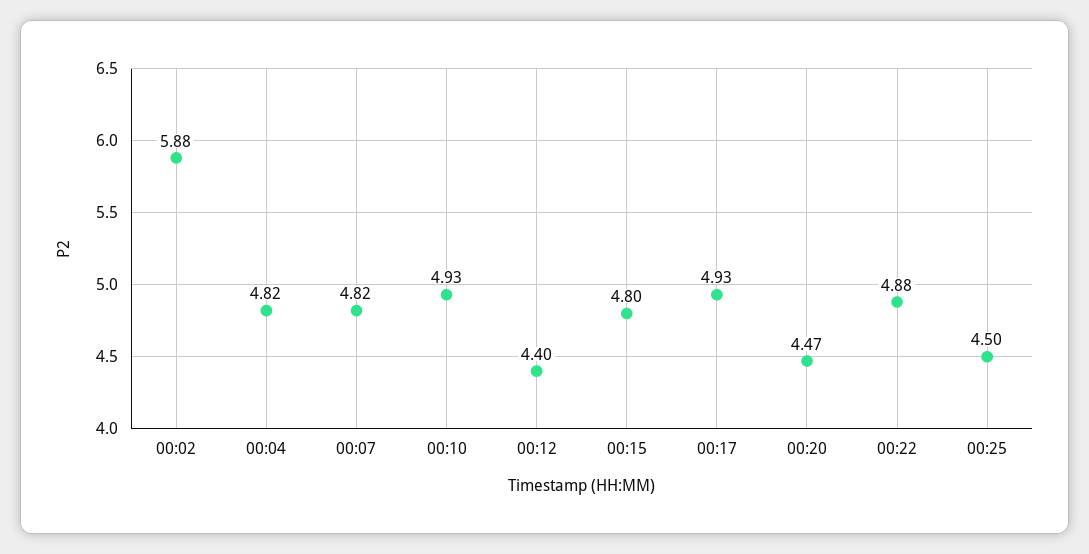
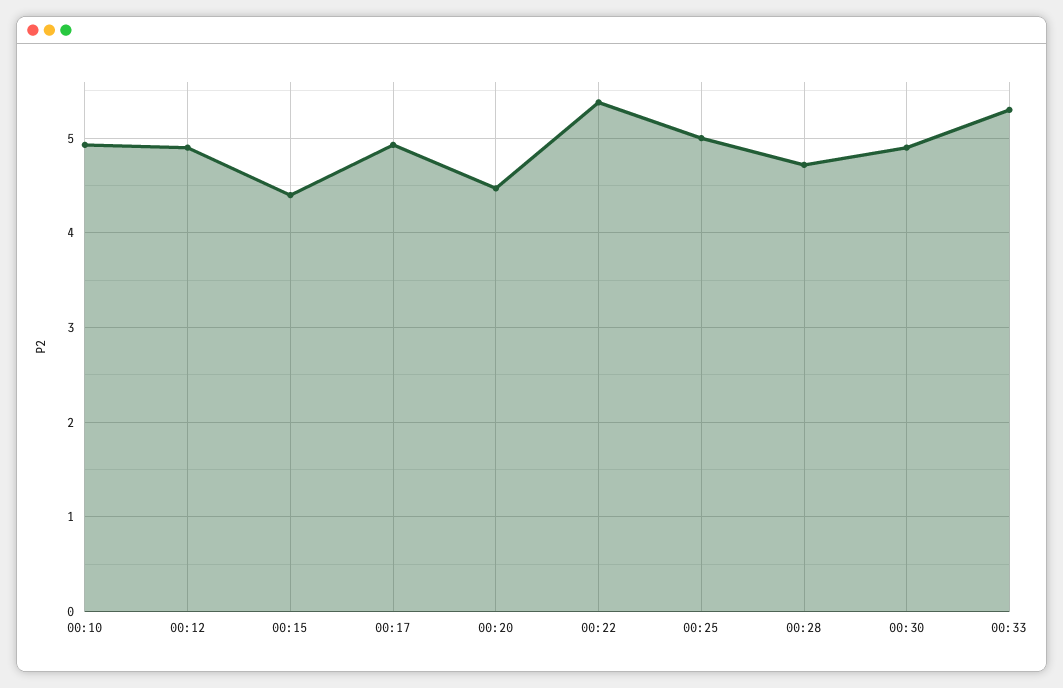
00:02: 5.88 -> none
00:04: 4.82 -> none
00:07: 4.82 -> none
00:12: 4.4 -> 4.9
00:15: 4.8 -> 4.4
00:22: 4.88 -> 5.4
00:25: 4.5 -> 5
00:28: none -> 4.7
00:30: none -> 4.9
00:33: none -> 5.3

